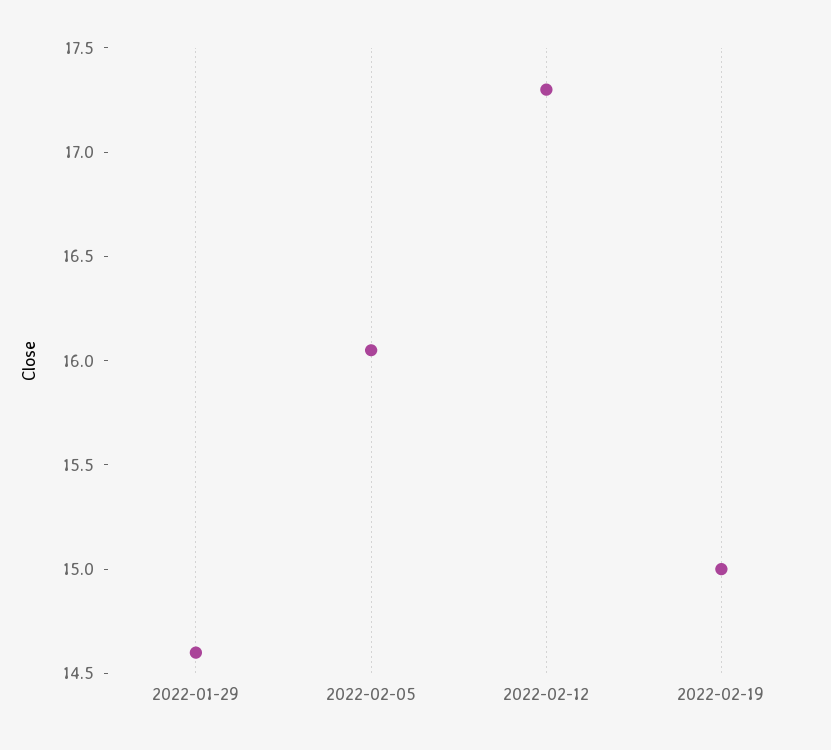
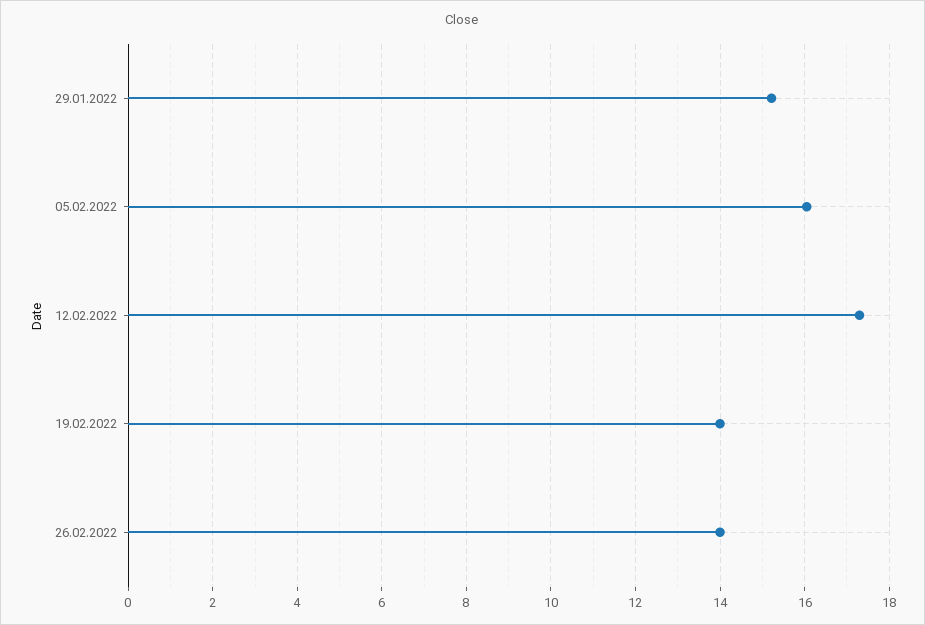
2022-01-29: 14.6 -> 15.2
2022-02-19: 15 -> 14
26.02.2022: none -> 14

